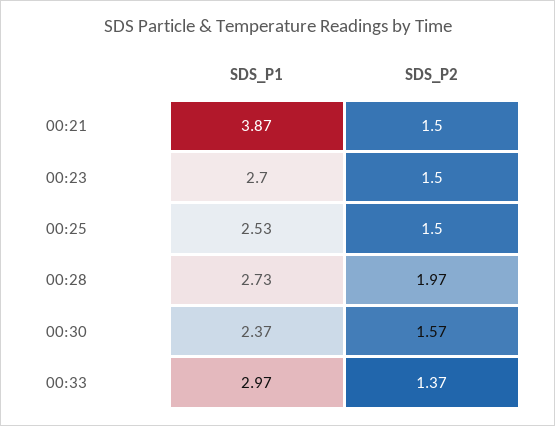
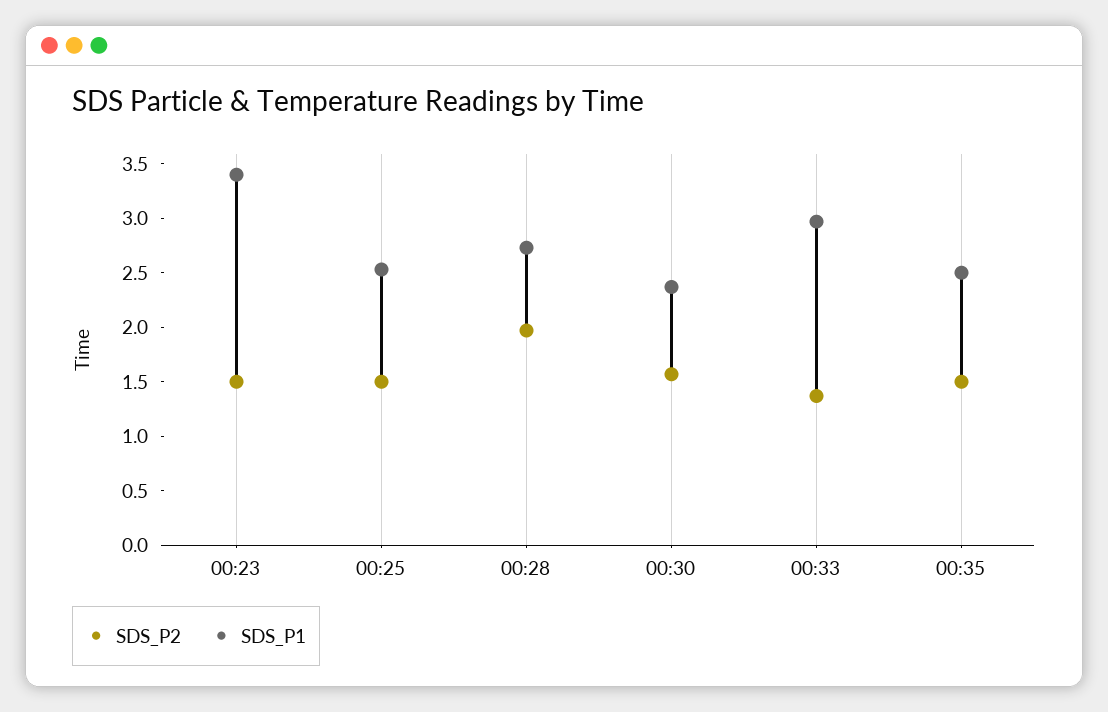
SDS_P1, 00:21: 3.87 -> none
SDS_P2, 00:21: 1.5 -> none
SDS_P1, 00:23: 2.7 -> 3.4
SDS_P2, 00:35: none -> 1.5
SDS_P1, 00:35: none -> 2.5

